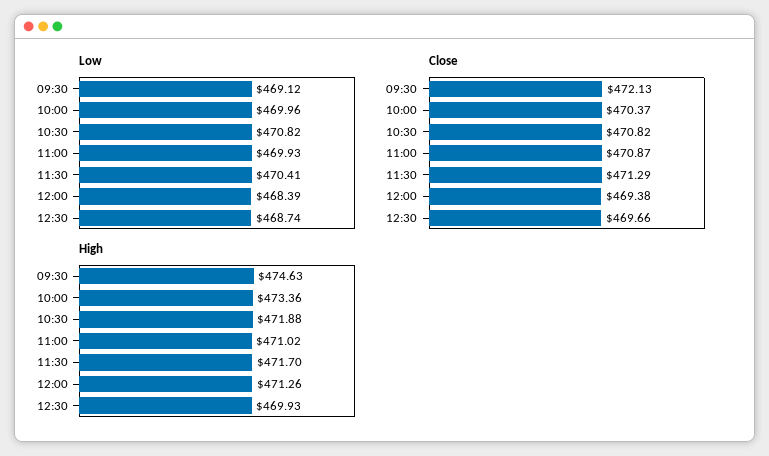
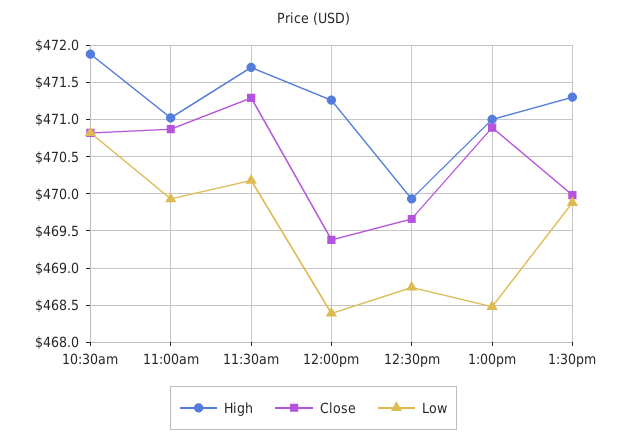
Low, 09:30: 469.12 -> none
Low, 10:00: 469.96 -> none
Low, 11:30: 470.41 -> 470.2
Close, 09:30: 472.13 -> none
Close, 10:00: 470.37 -> none
High, 09:30: 474.63 -> none
High, 10:00: 473.36 -> none
High, 1:00pm: none -> 471
Close, 1:00pm: none -> 470.9
Low, 1:00pm: none -> 468.5
High, 1:30pm: none -> 471.3
Close, 1:30pm: none -> 470
Low, 1:30pm: none -> 469.9

